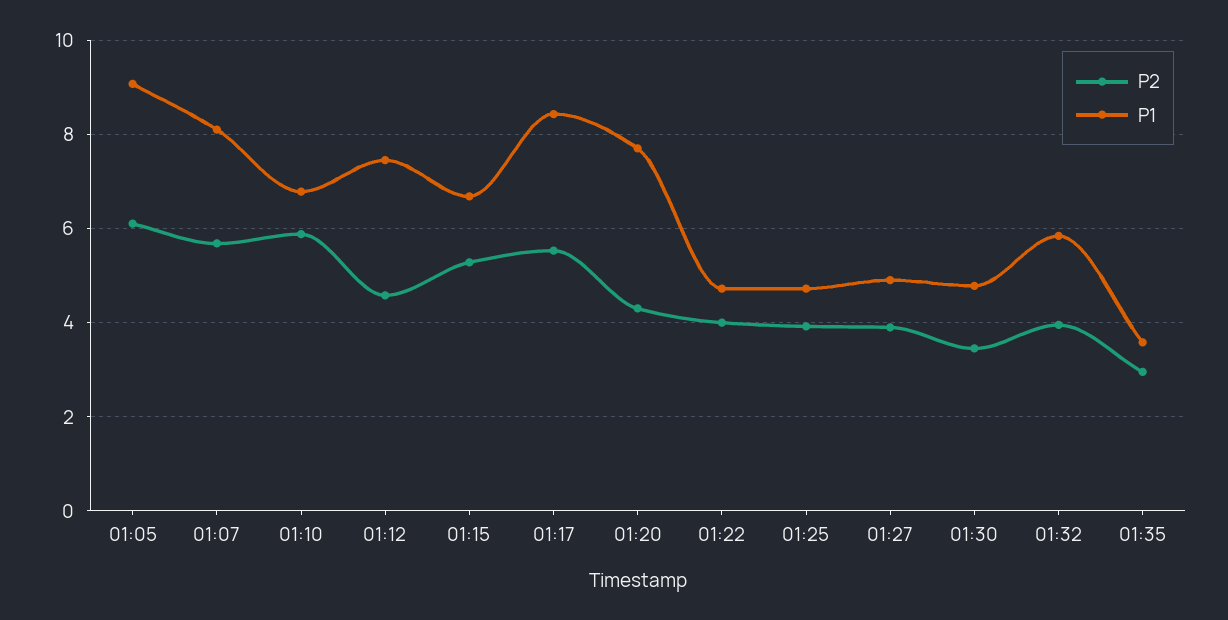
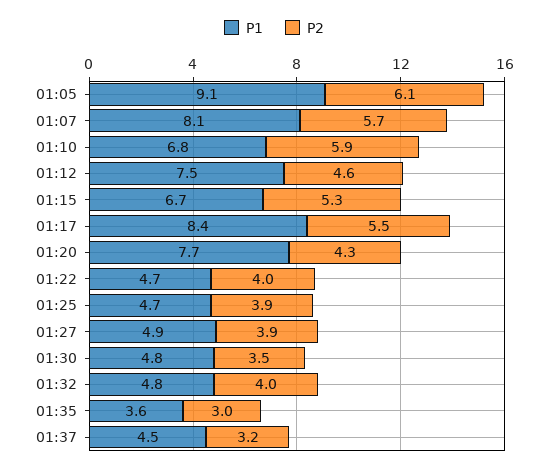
P1, 01:32: 5.8 -> 4.8
P1, 01:37: none -> 4.5
P2, 01:37: none -> 3.2

